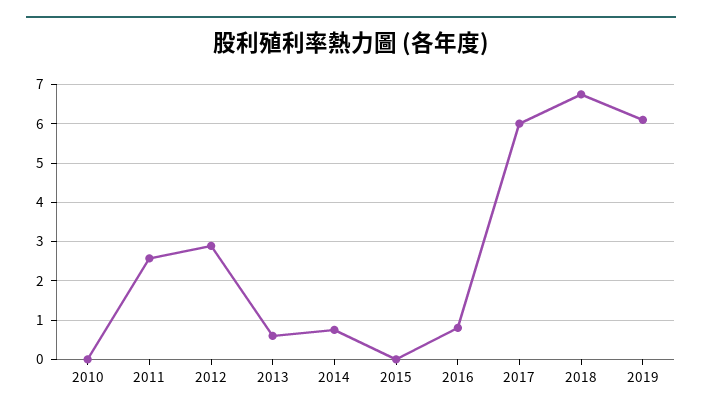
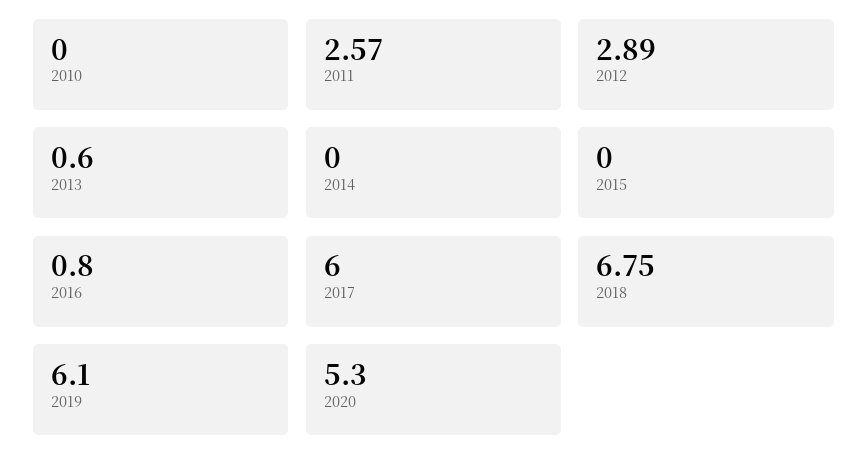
2014: 0.8 -> 0
2020: none -> 5.3

